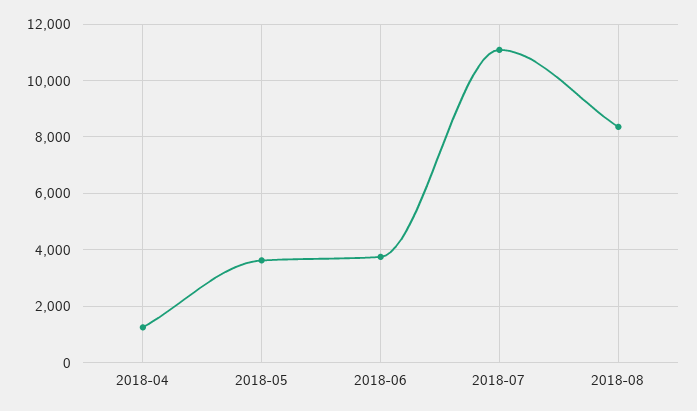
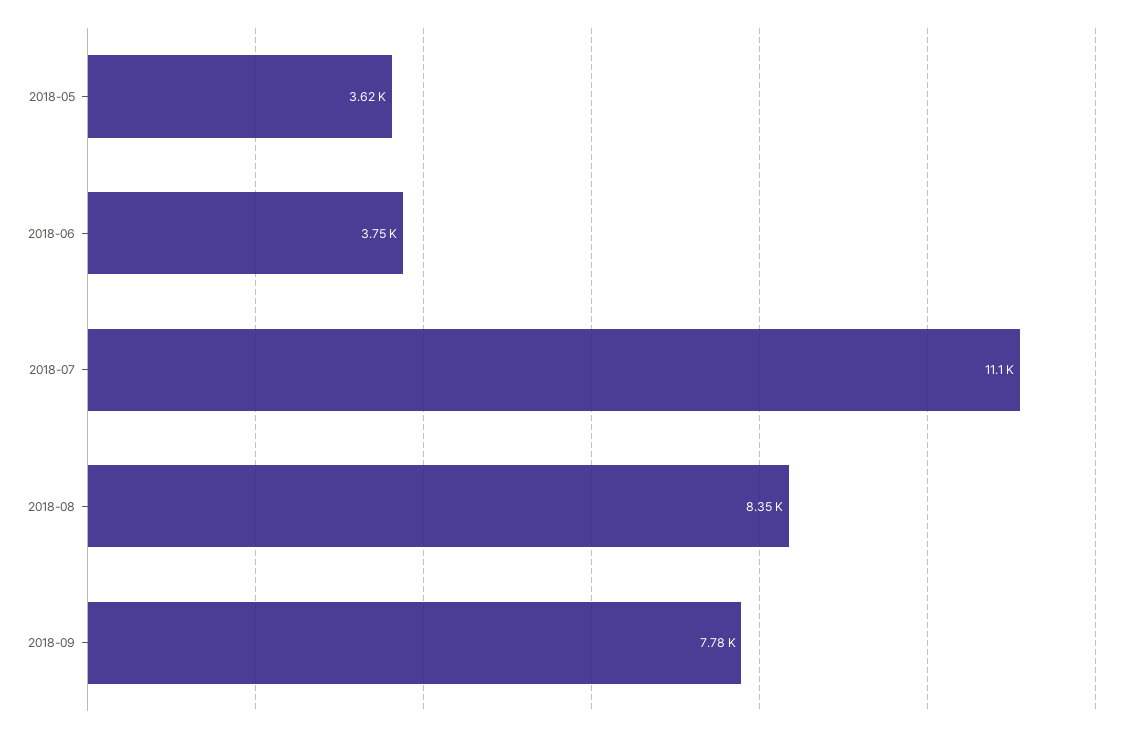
2018-04: 1250 -> none
2018-09: none -> 7780

